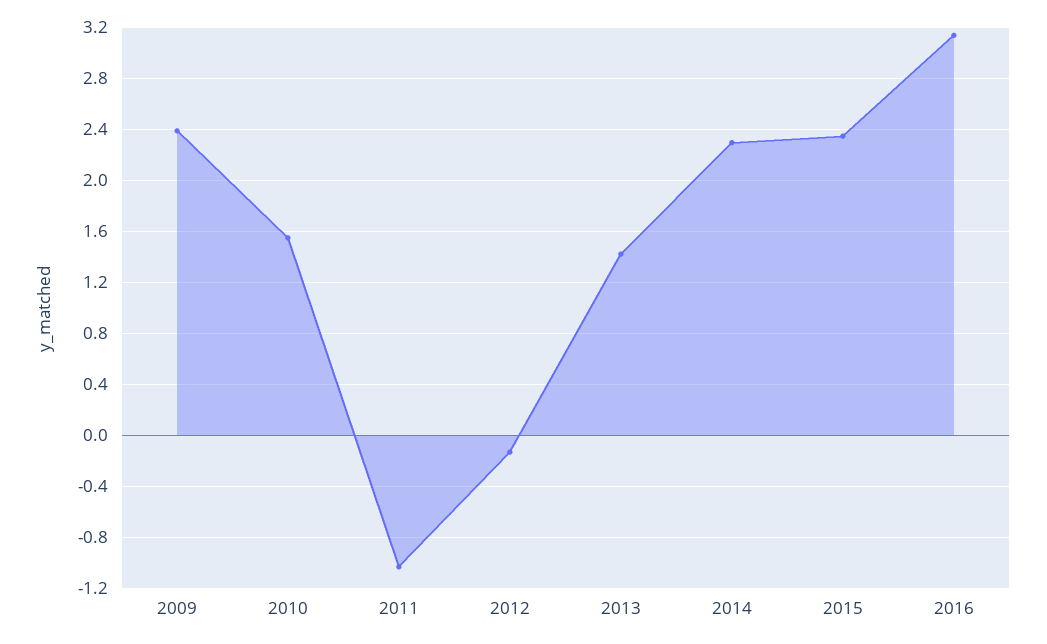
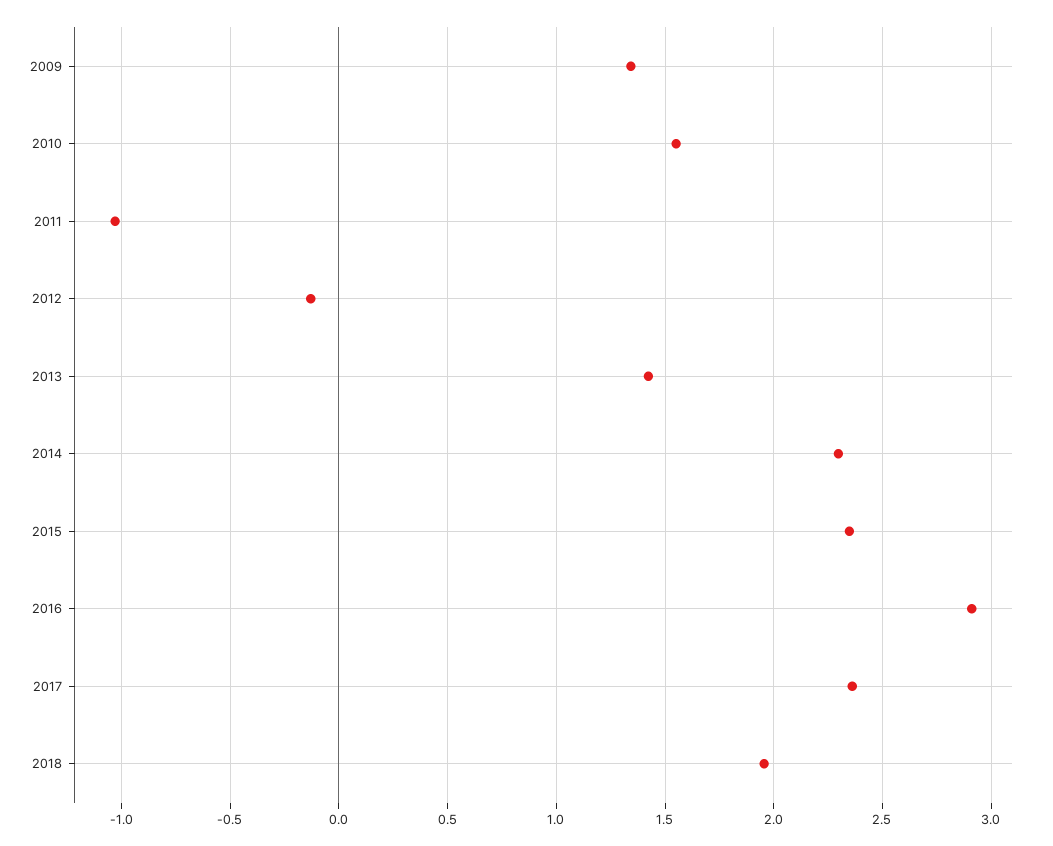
2009: 2.4 -> 1.35
2016: 3.15 -> 2.9
2017: none -> 2.35
2018: none -> 1.95

